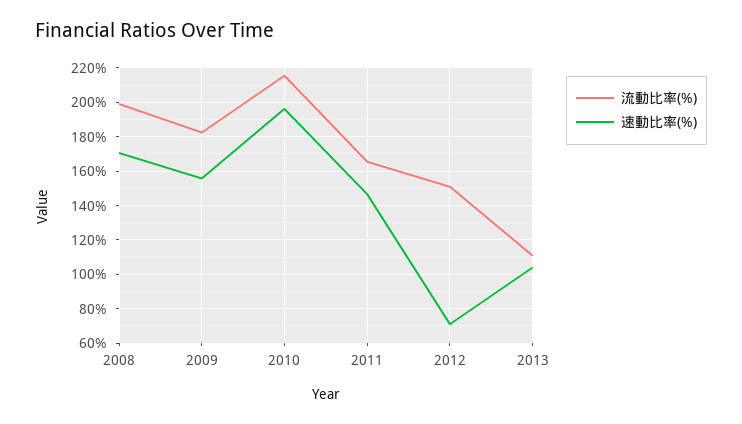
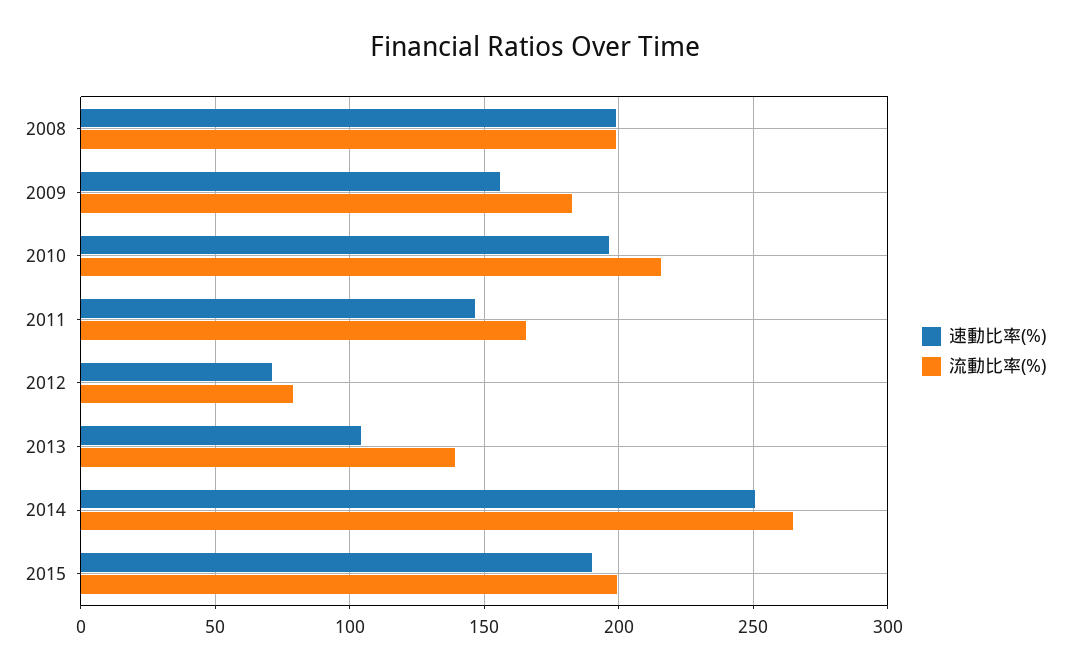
速動比率(%), 2008: 170 -> 200
流動比率(%), 2012: 150 -> 80
流動比率(%), 2013: 110 -> 140
速動比率(%), 2014: none -> 250
流動比率(%), 2014: none -> 265
速動比率(%), 2015: none -> 190
流動比率(%), 2015: none -> 200

